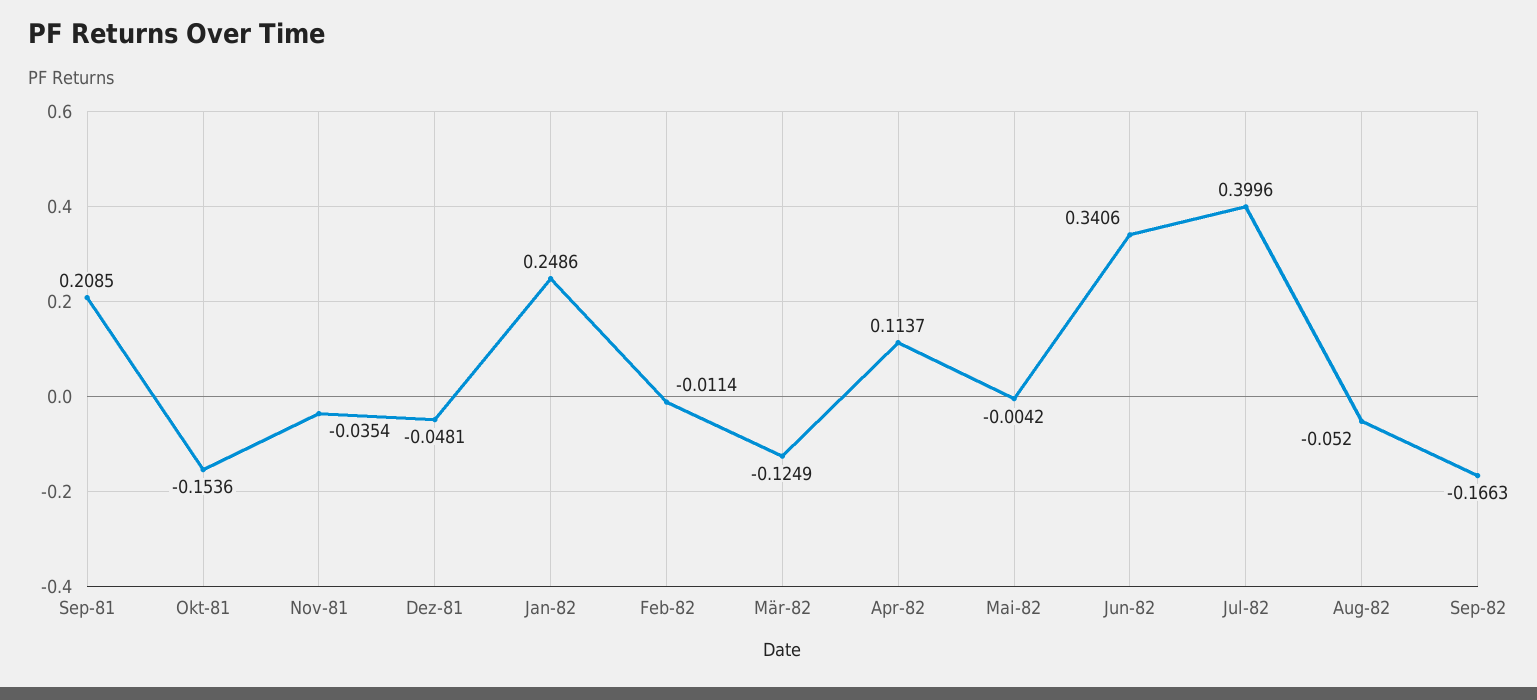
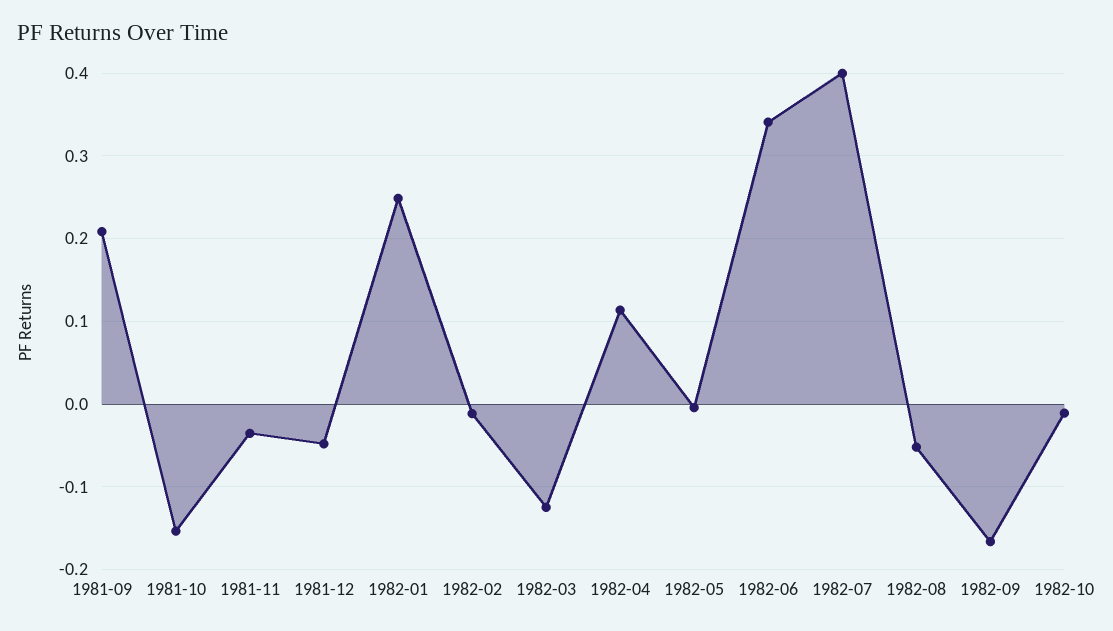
1982-10: none -> -0.01

